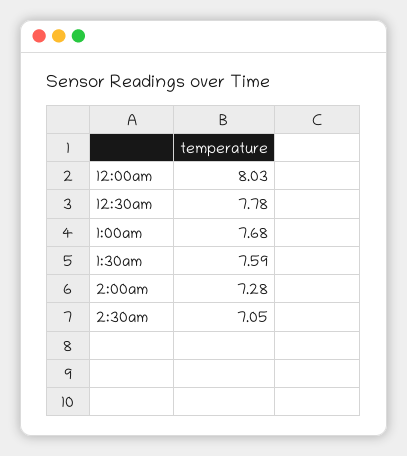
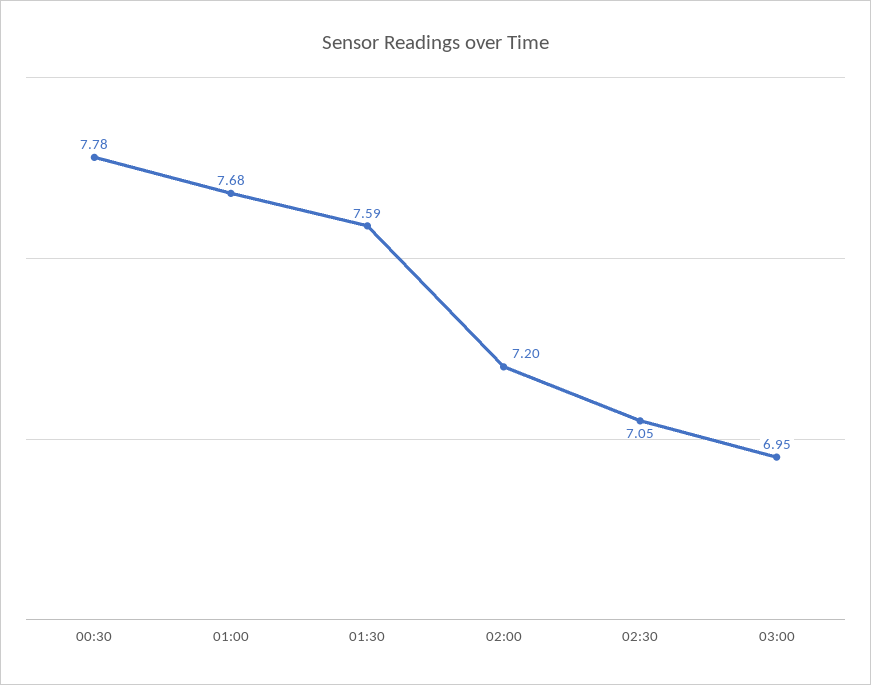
12:00am: 8.03 -> none
2:00am: 7.28 -> 7.2
03:00: none -> 6.95

